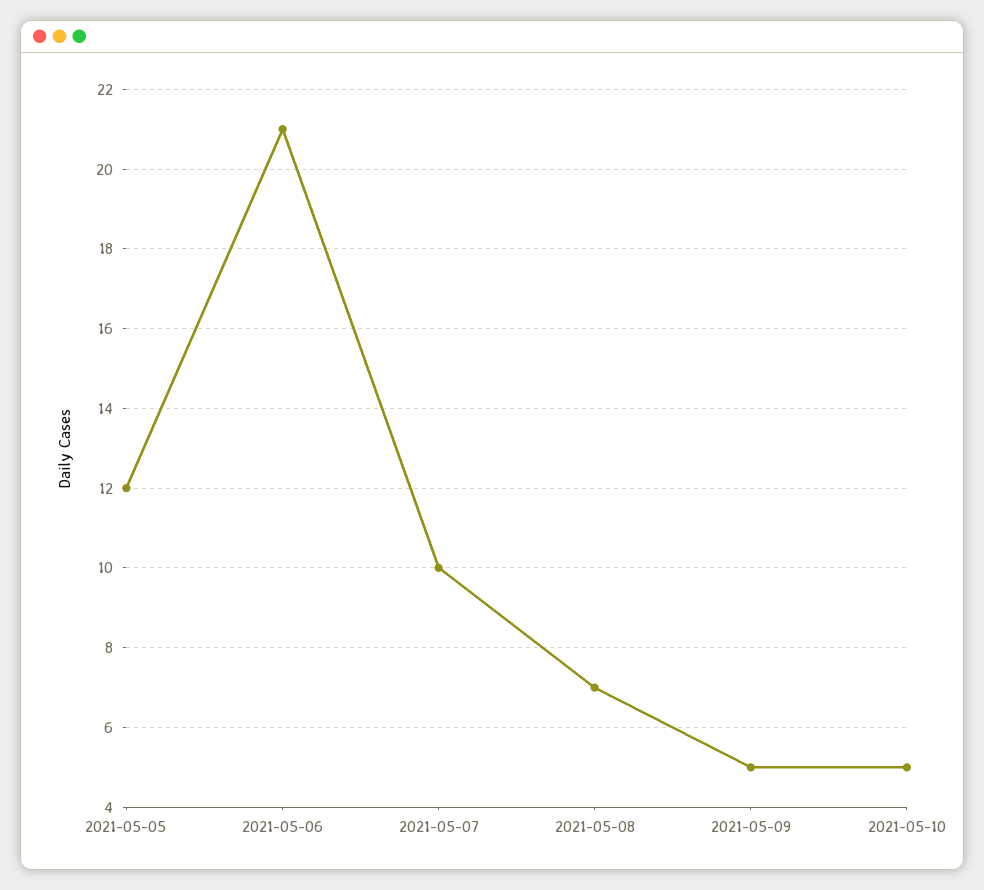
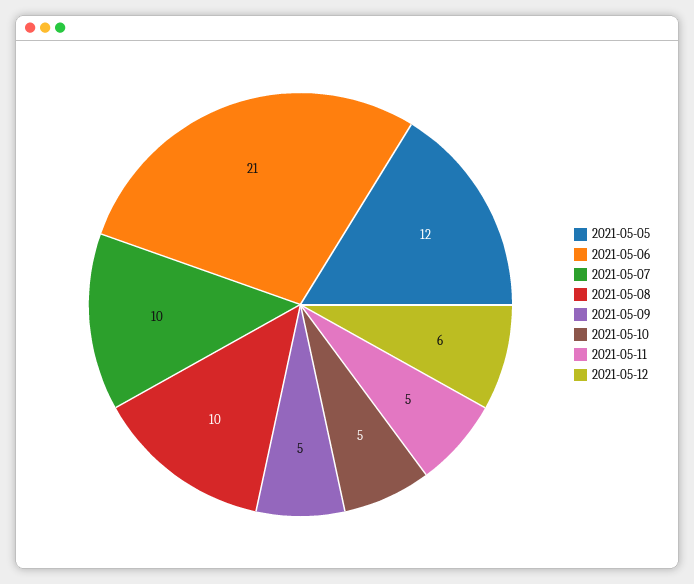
2021-05-08: 7 -> 10
2021-05-11: none -> 5
2021-05-12: none -> 6

